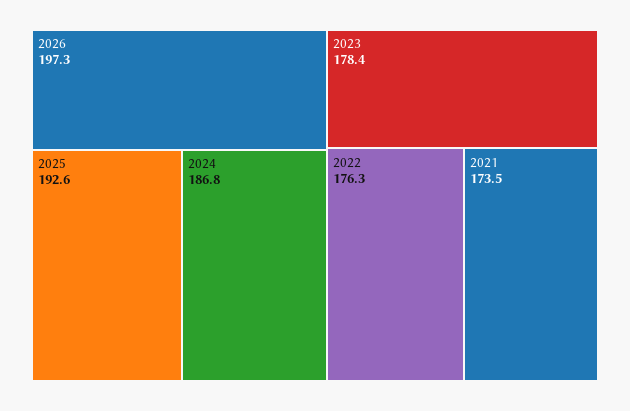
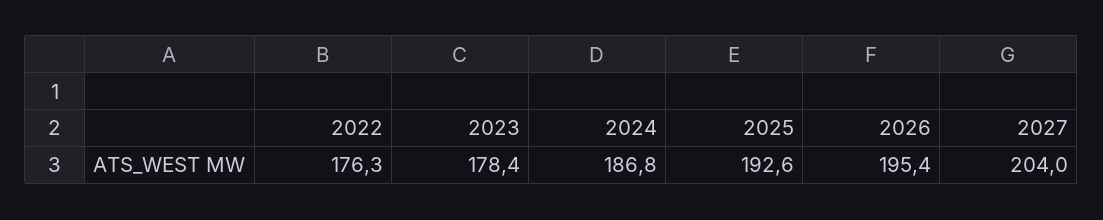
2026: 197.3 -> 195.4
2021: 173.5 -> none
2027: none -> 204

